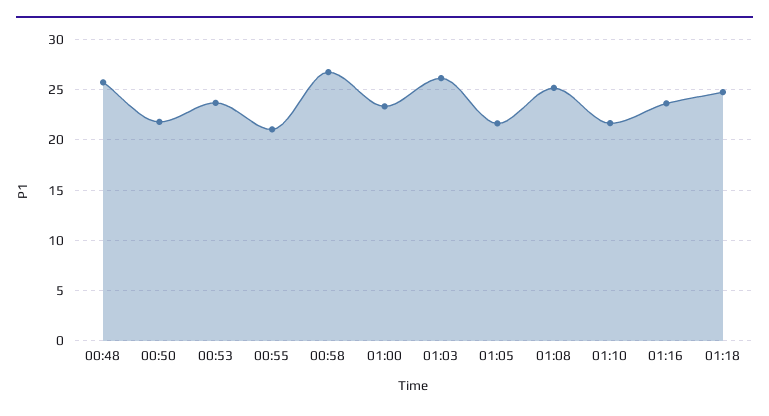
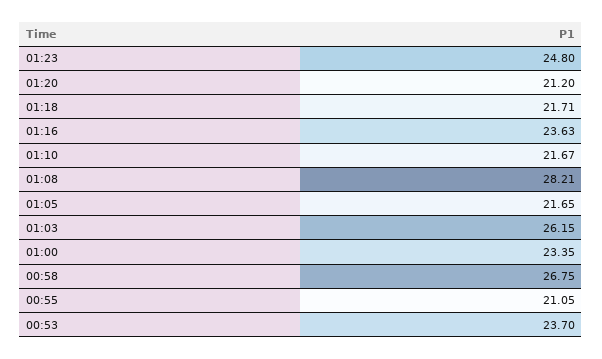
00:48: 26 -> none
00:50: 22 -> none
01:08: 25 -> 28.21
01:18: 25 -> 21.71
01:23: none -> 24.8
01:20: none -> 21.2

